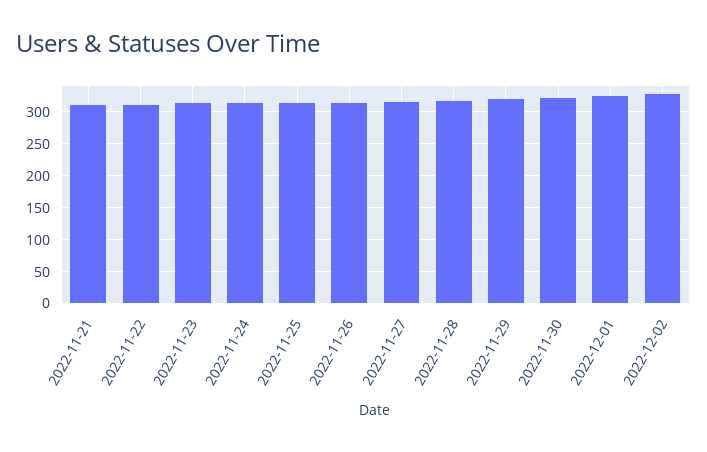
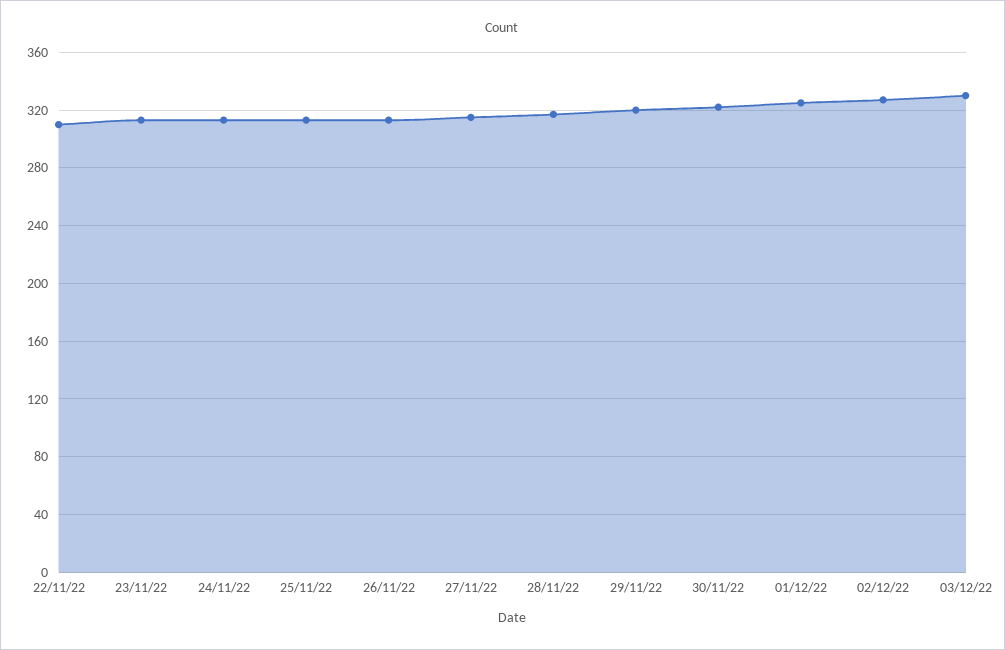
2022-11-21: 310 -> none
03/12/22: none -> 330

